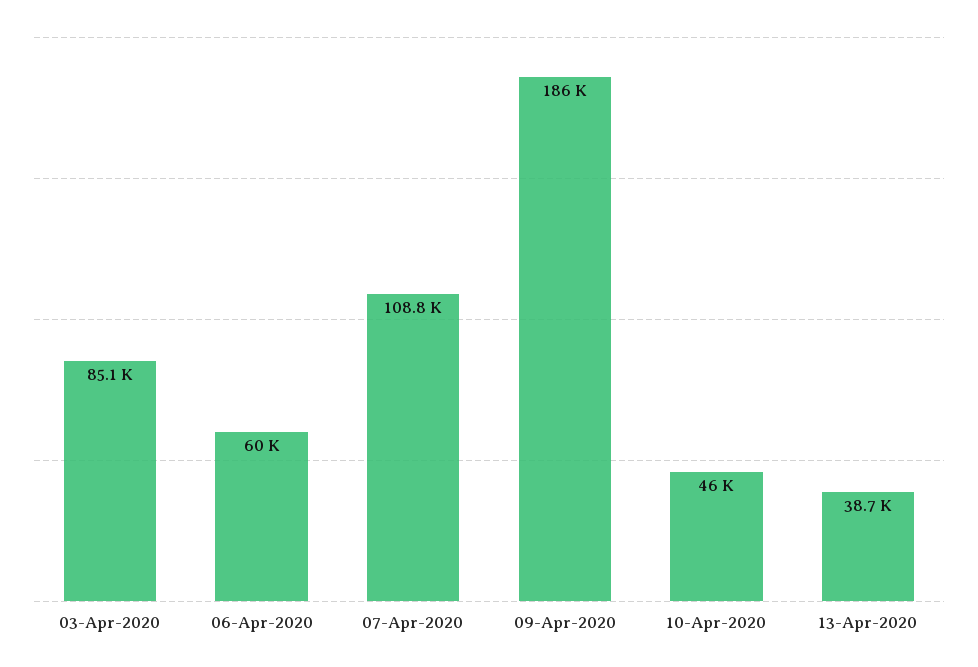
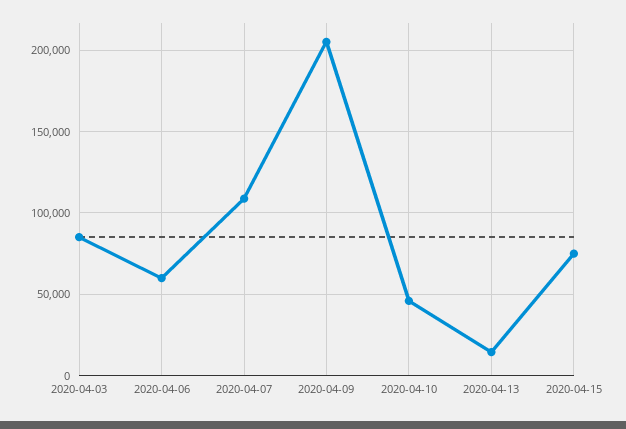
09-Apr-2020: 186000 -> 205000
13-Apr-2020: 38700 -> 15000
2020-04-15: none -> 75000

